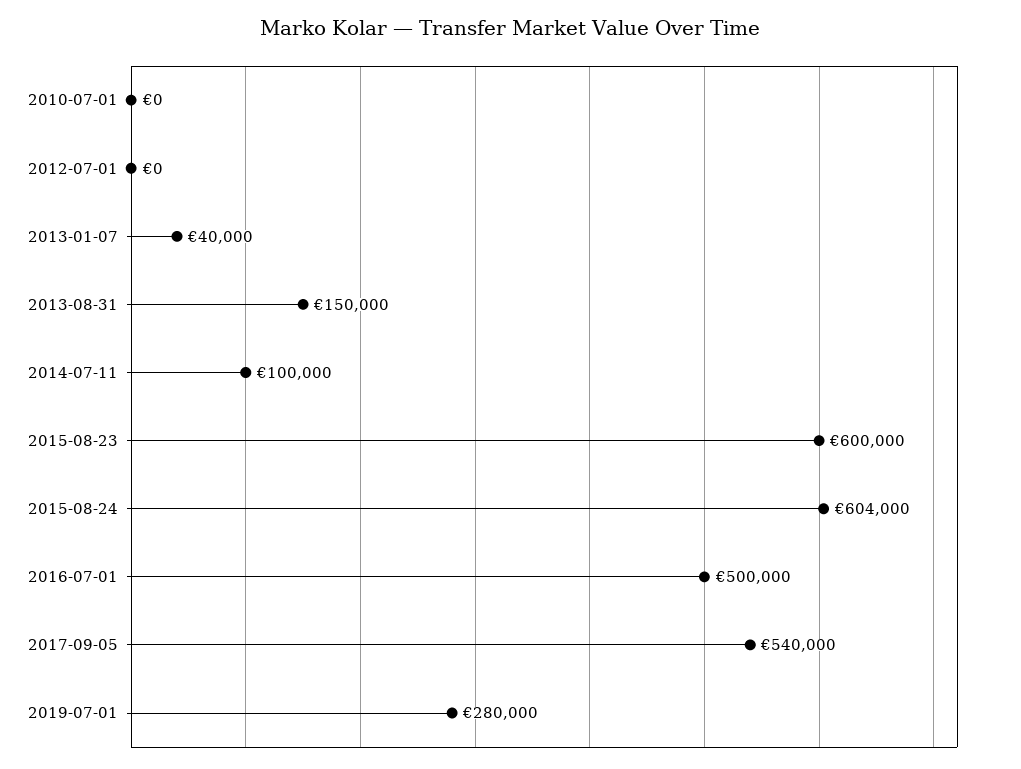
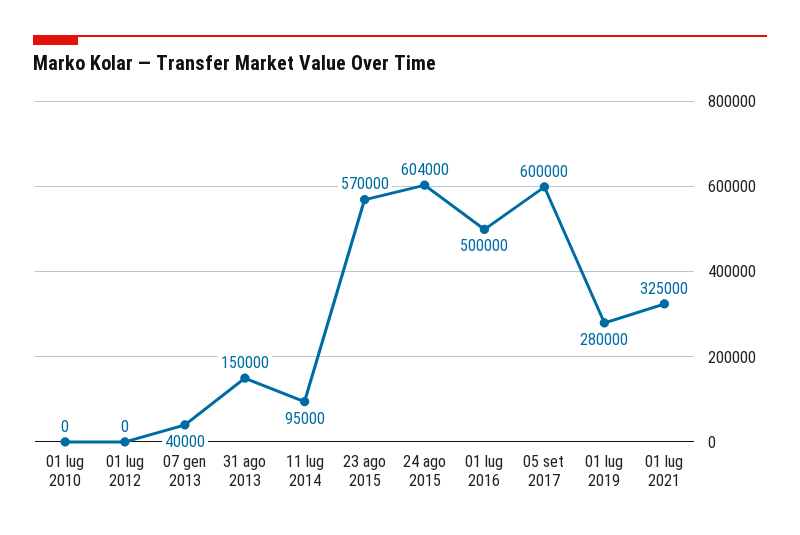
2014-07-11: 100000 -> 95000
2015-08-23: 600000 -> 570000
2017-09-05: 540000 -> 600000
01 lug 2021: none -> 325000

